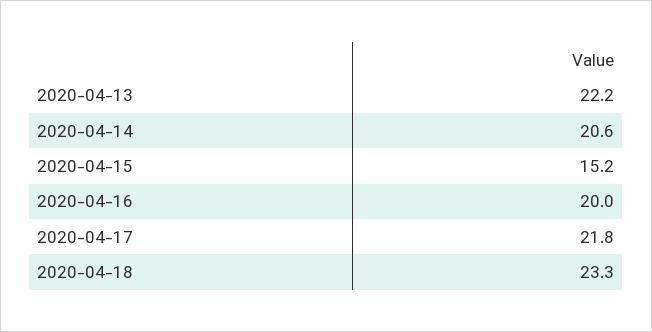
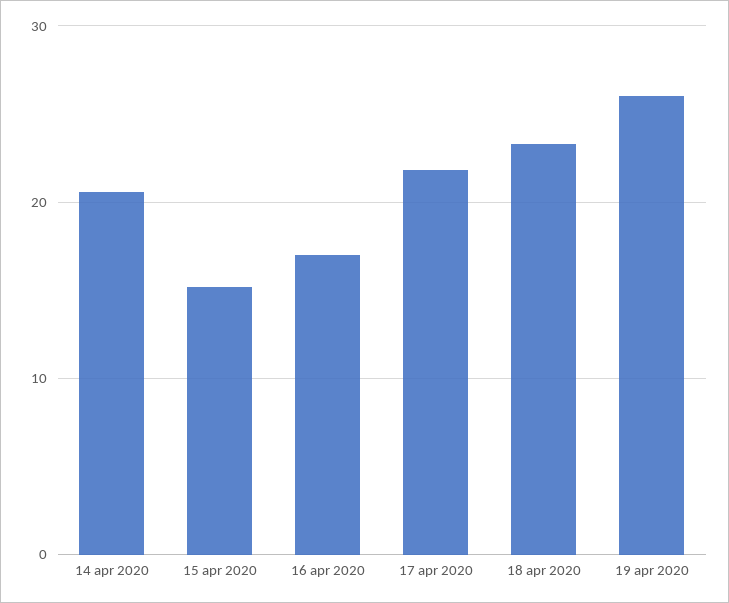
2020-04-13: 22.2 -> none
2020-04-16: 20 -> 17
19 apr 2020: none -> 26

